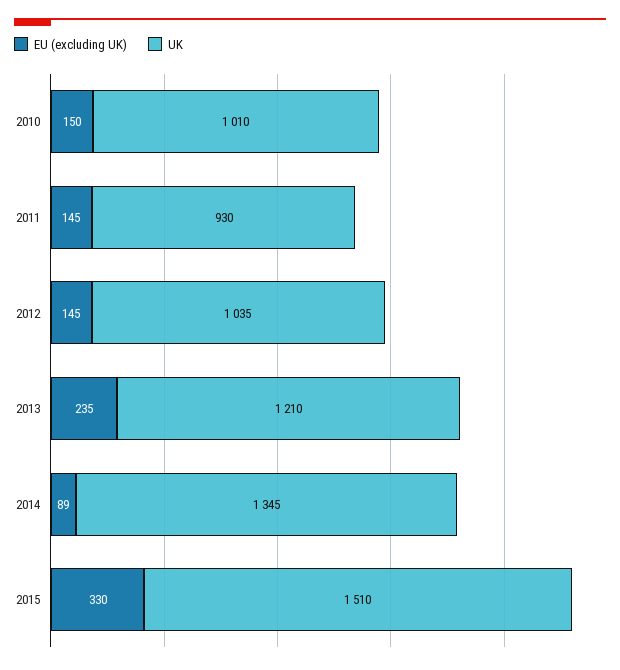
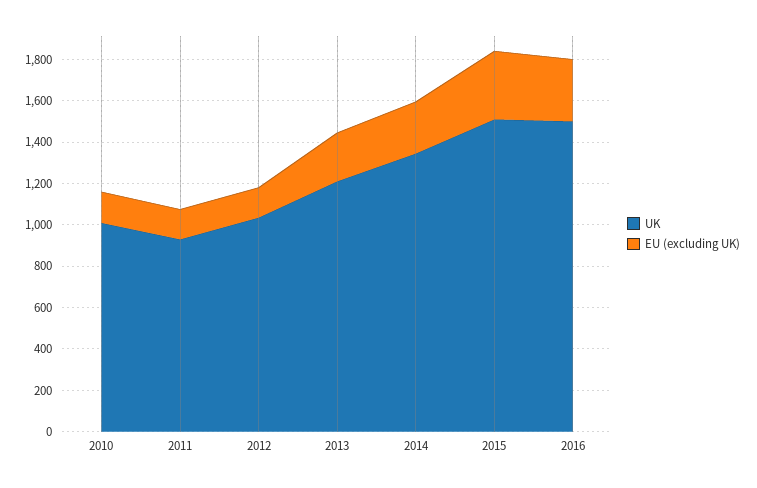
EU (excluding UK), 2014: 89 -> 250
UK, 2016: none -> 1500
EU (excluding UK), 2016: none -> 300

